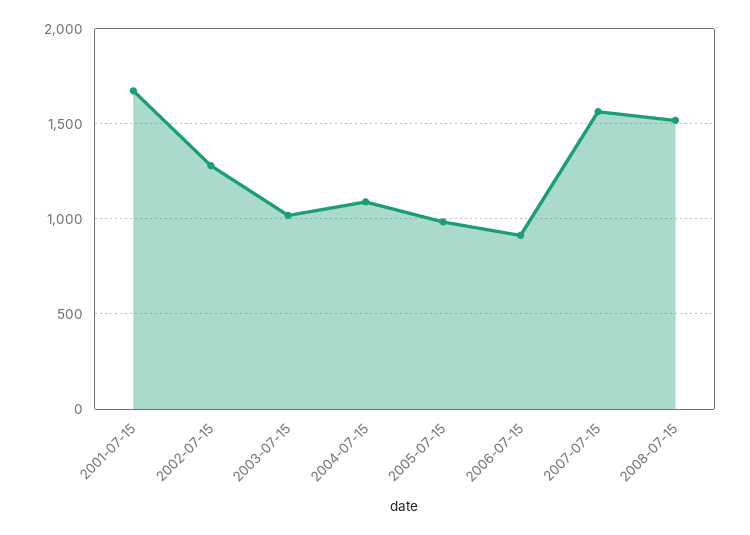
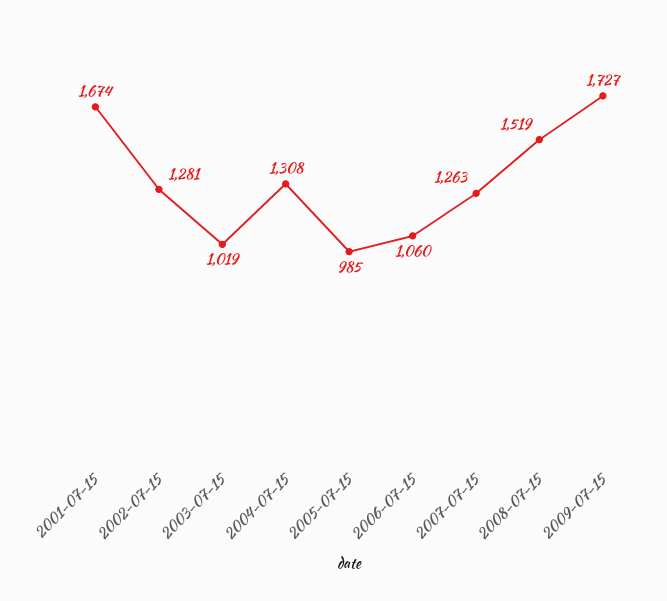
2004-07-15: 1100 -> 1308
2006-07-15: 900 -> 1060
2007-07-15: 1550 -> 1263
2009-07-15: none -> 1727

